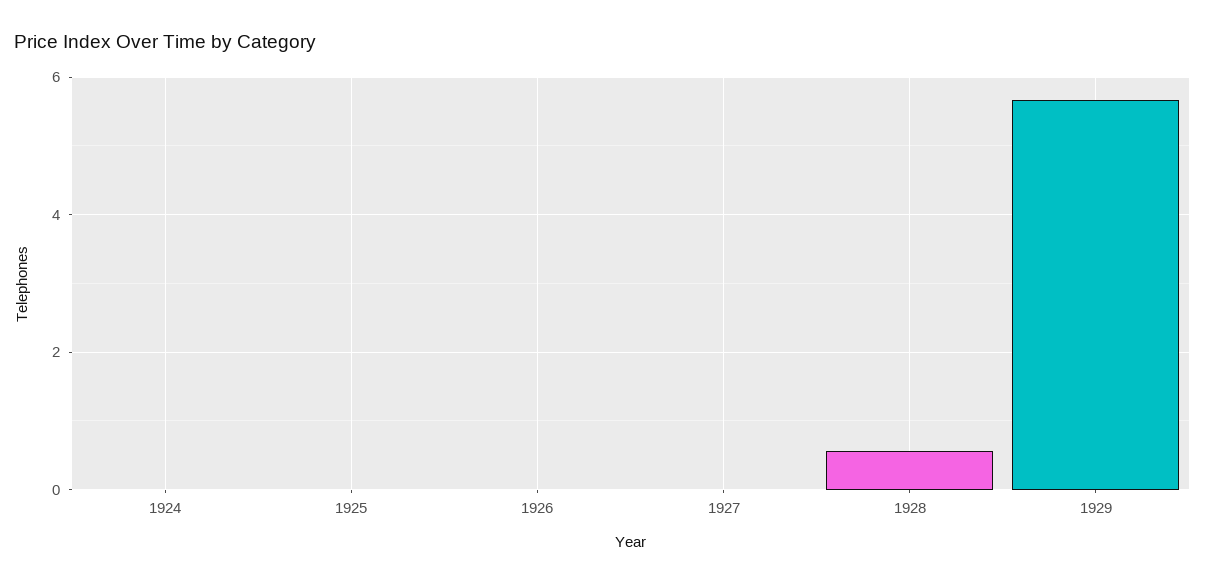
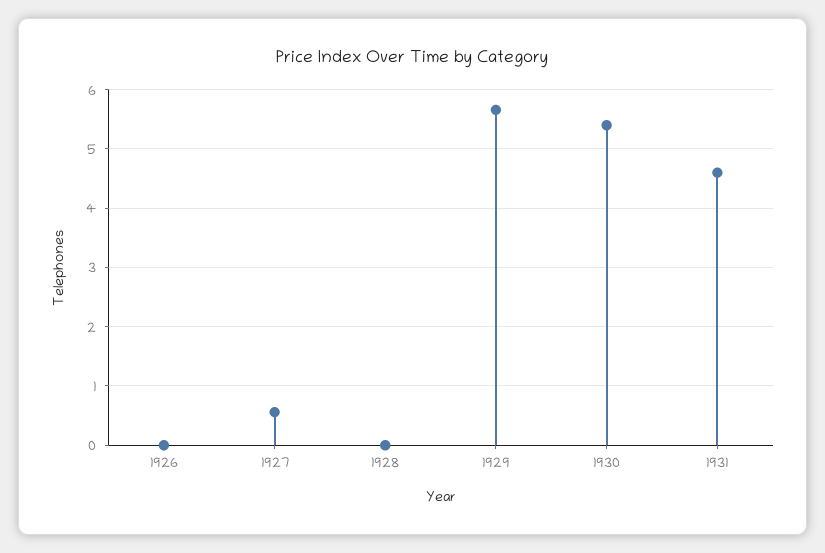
1924: 0 -> none
1925: 0 -> none
1927: 0 -> 0.6
1928: 0.6 -> 0
1930: none -> 5.4
1931: none -> 4.6

